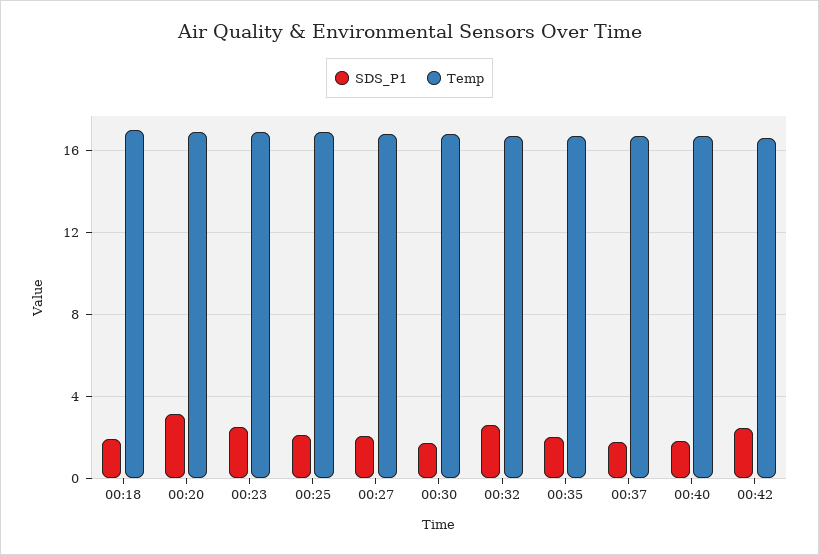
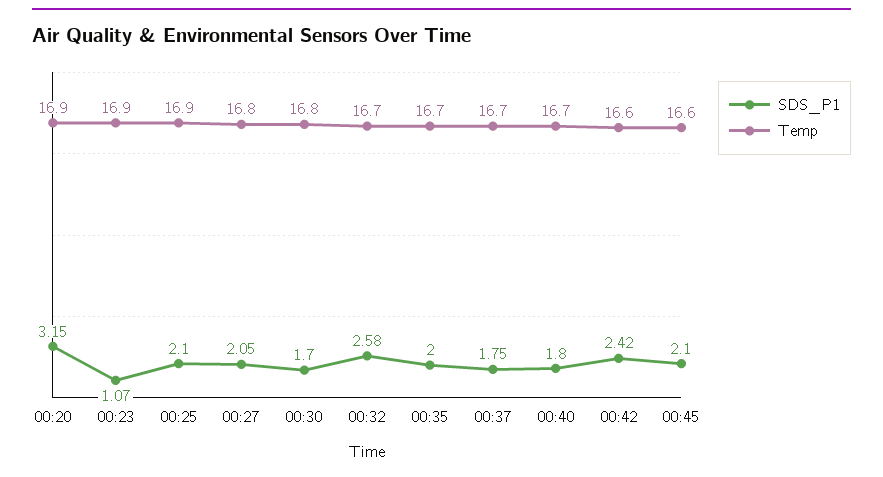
SDS_P1, 00:18: 2 -> none
Temp, 00:18: 17 -> none
SDS_P1, 00:23: 2.5 -> 1.07
SDS_P1, 00:45: none -> 2.1
Temp, 00:45: none -> 16.6

